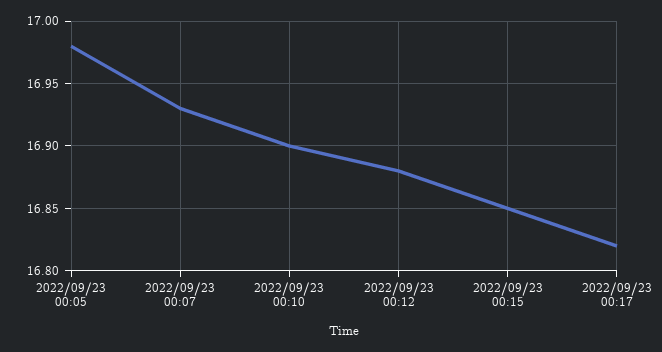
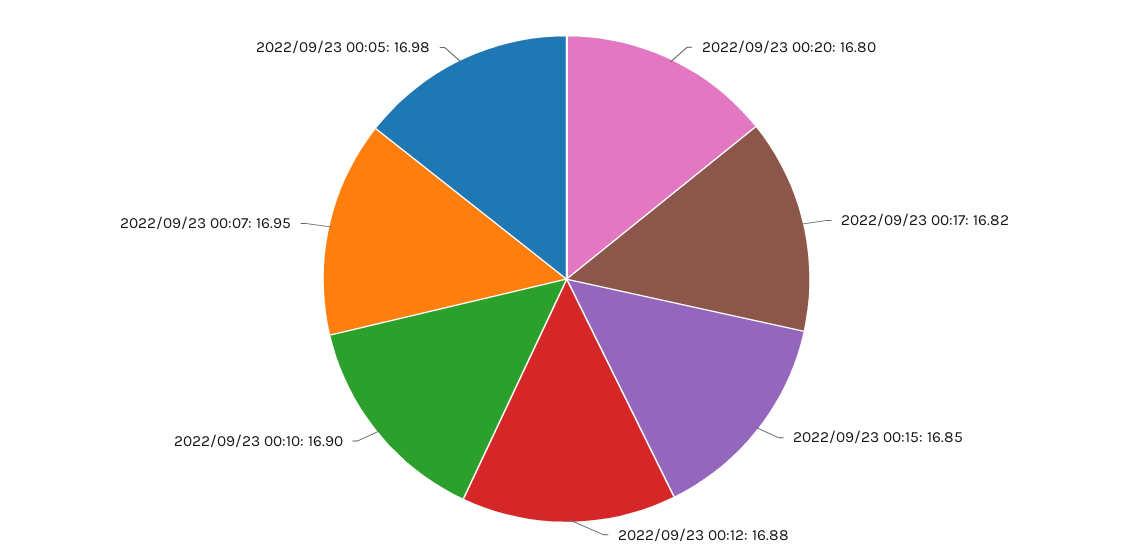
2022/09/23 00:07: 16.93 -> 16.95
2022/09/23 00:20: none -> 16.8

